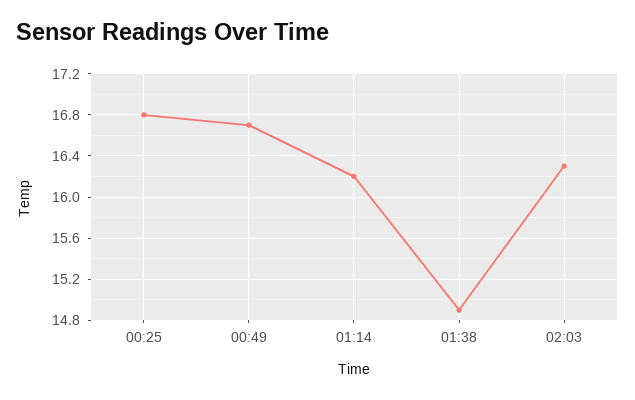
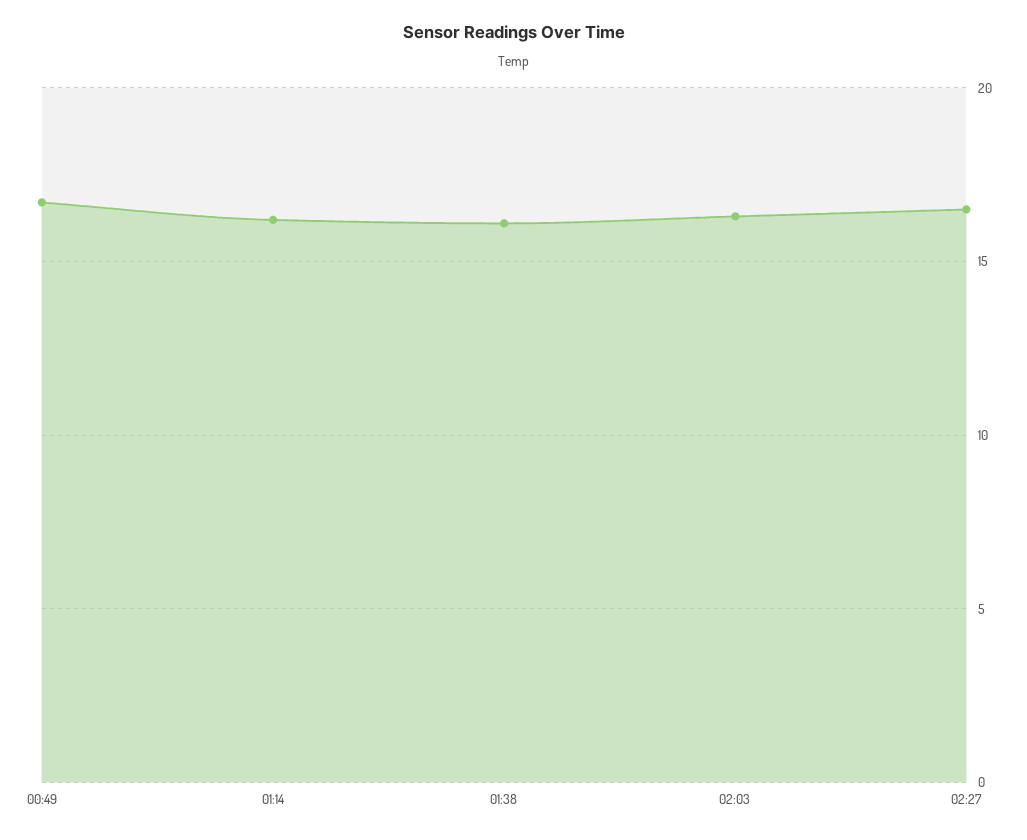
00:25: 16.8 -> none
01:38: 14.9 -> 16
02:27: none -> 16.5

